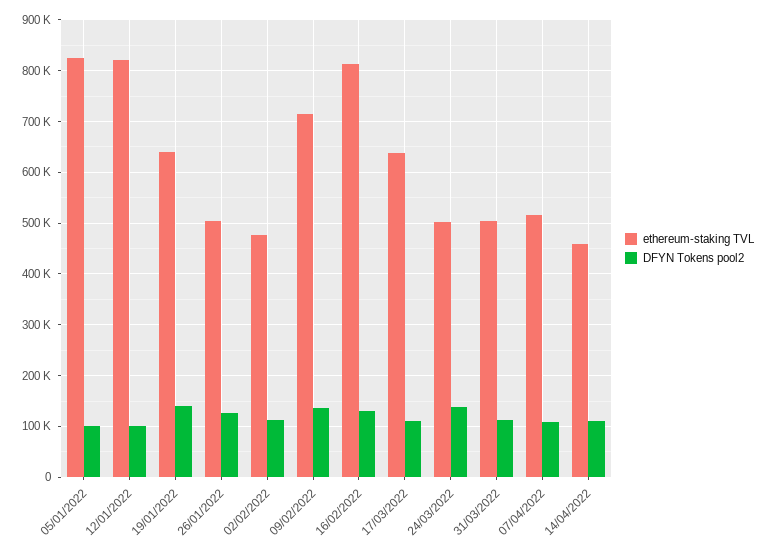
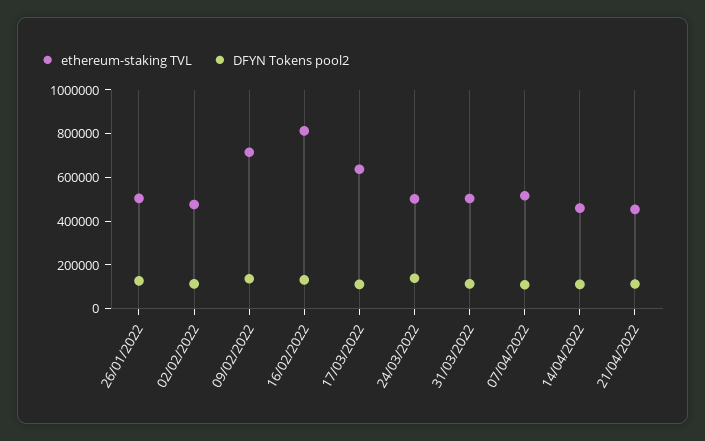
ethereum-staking TVL, 05/01/2022: 820000 -> none
DFYN Tokens pool2, 05/01/2022: 100000 -> none
ethereum-staking TVL, 12/01/2022: 820000 -> none
DFYN Tokens pool2, 12/01/2022: 100000 -> none
ethereum-staking TVL, 19/01/2022: 640000 -> none
DFYN Tokens pool2, 19/01/2022: 140000 -> none
ethereum-staking TVL, 21/04/2022: none -> 450000
DFYN Tokens pool2, 21/04/2022: none -> 100000

